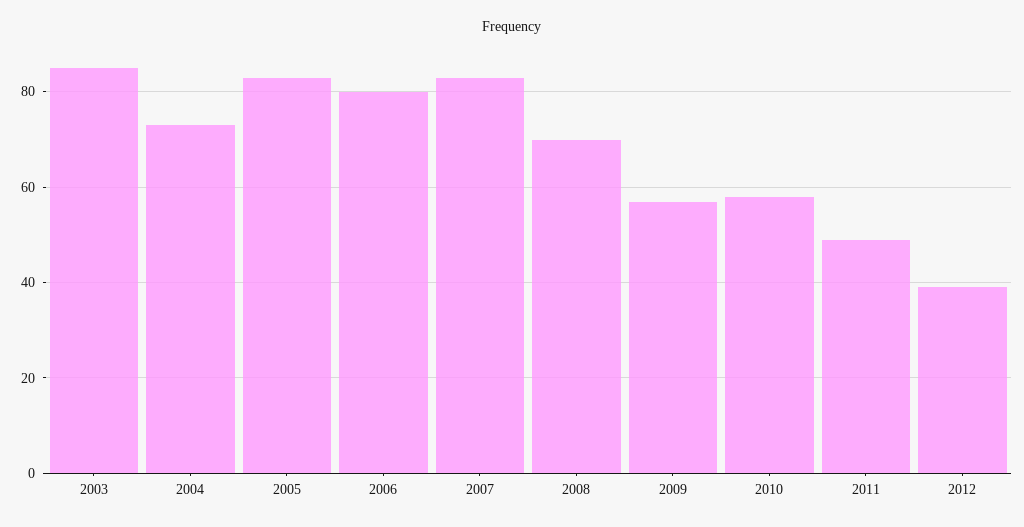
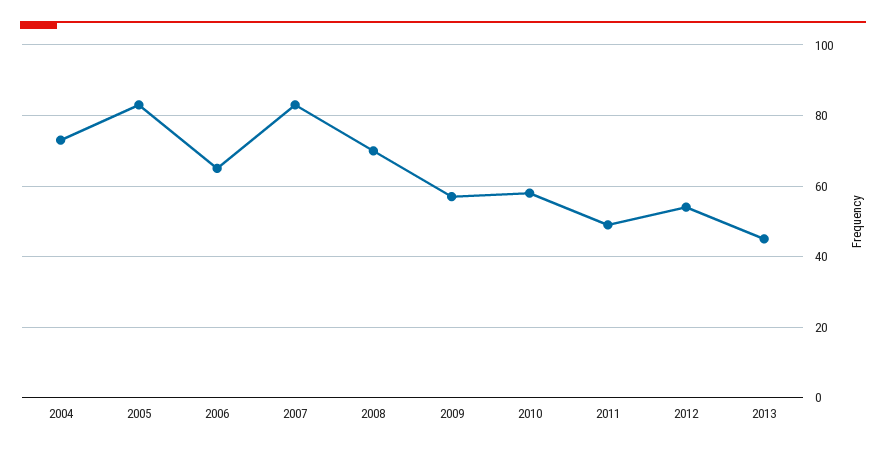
2003: 85 -> none
2006: 80 -> 65
2012: 40 -> 55
2013: none -> 45

